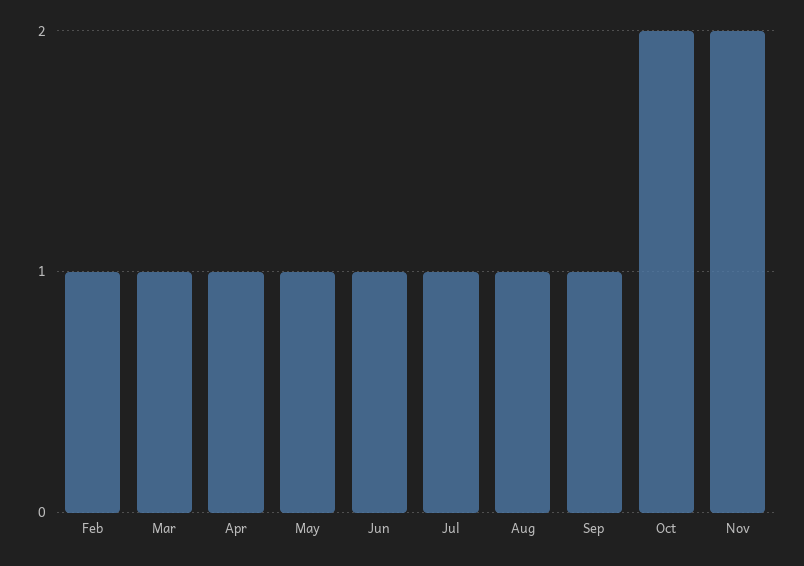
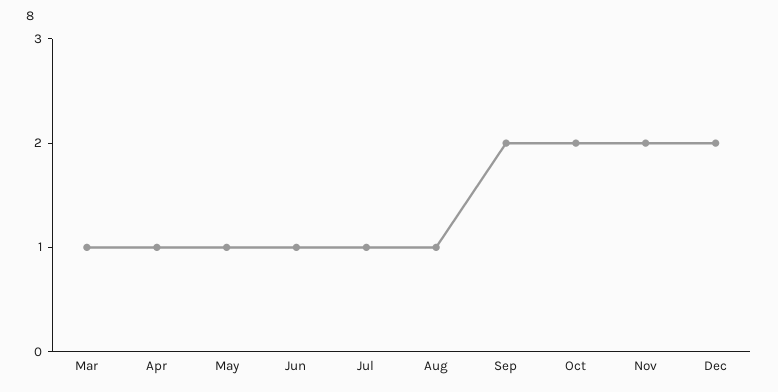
Feb: 1 -> none
Sep: 1 -> 2
Dec: none -> 2

